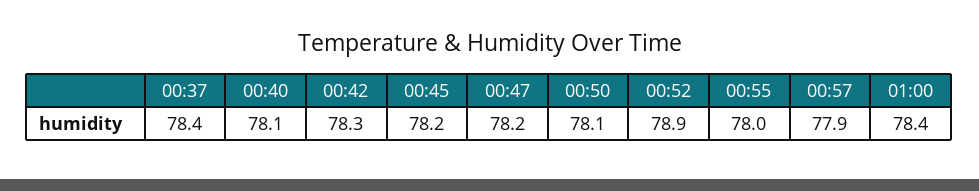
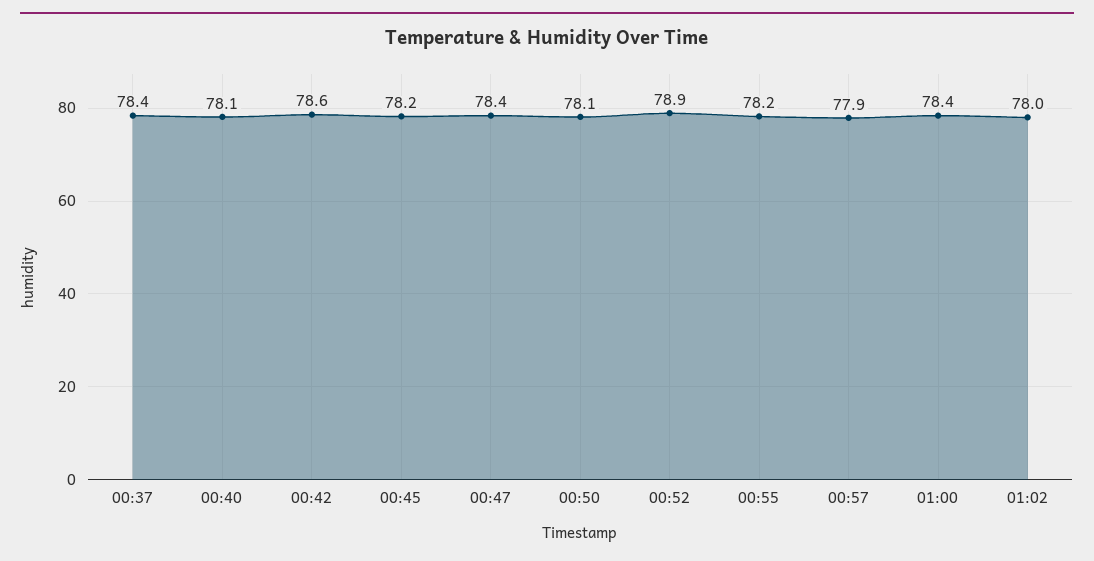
00:42: 78.3 -> 78.6
00:47: 78.2 -> 78.4
00:55: 78 -> 78.2
01:02: none -> 78

